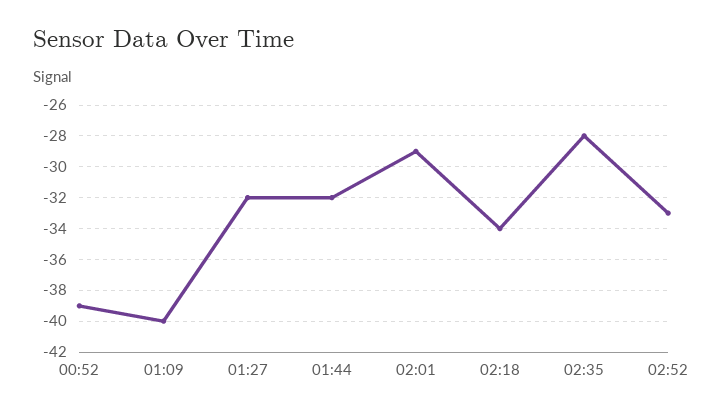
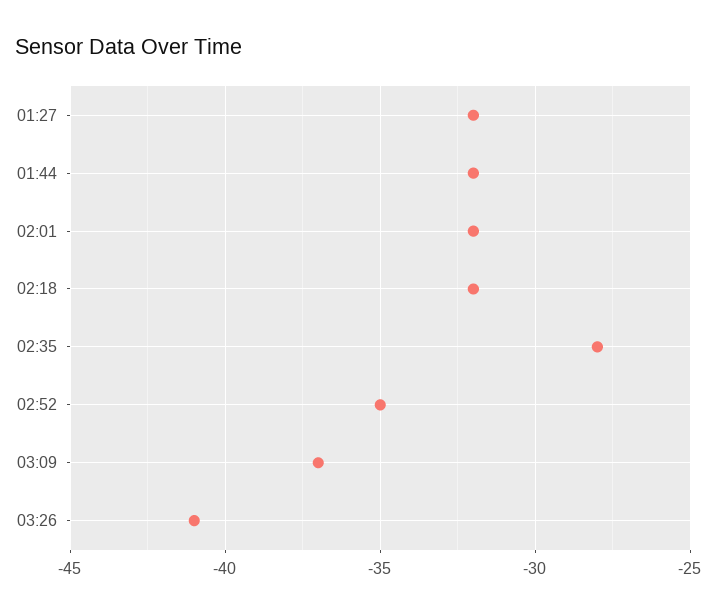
00:52: -39 -> none
01:09: -40 -> none
02:01: -29 -> -32
02:18: -34 -> -32
02:52: -33 -> -35
03:09: none -> -37
03:26: none -> -41

